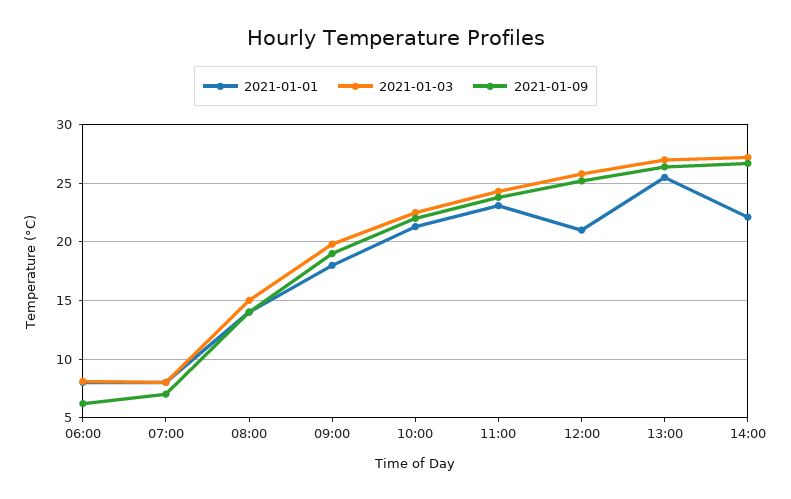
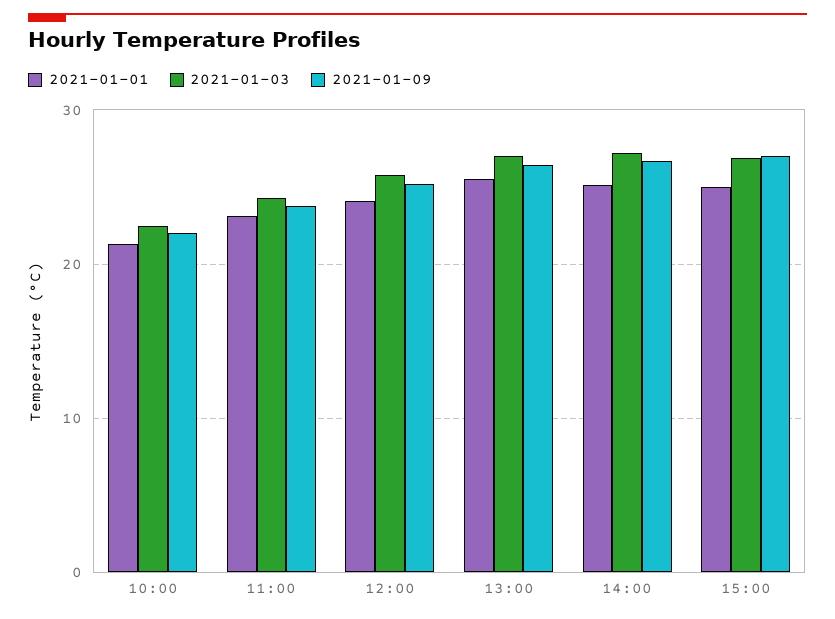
2021-01-01, 06:00: 8 -> none
2021-01-03, 06:00: 8 -> none
2021-01-09, 06:00: 6 -> none
2021-01-01, 07:00: 8 -> none
2021-01-03, 07:00: 8 -> none
2021-01-09, 07:00: 7 -> none
2021-01-01, 08:00: 14 -> none
2021-01-03, 08:00: 15 -> none
2021-01-09, 08:00: 14 -> none
2021-01-01, 09:00: 18 -> none
2021-01-03, 09:00: 20 -> none
2021-01-09, 09:00: 19 -> none
2021-01-01, 12:00: 21 -> 24
2021-01-01, 14:00: 22 -> 25
2021-01-01, 15:00: none -> 25
2021-01-03, 15:00: none -> 27
2021-01-09, 15:00: none -> 27

